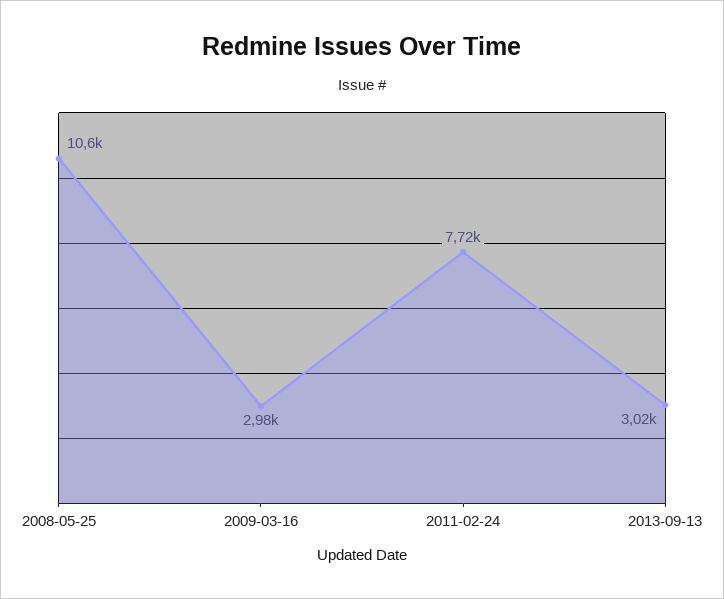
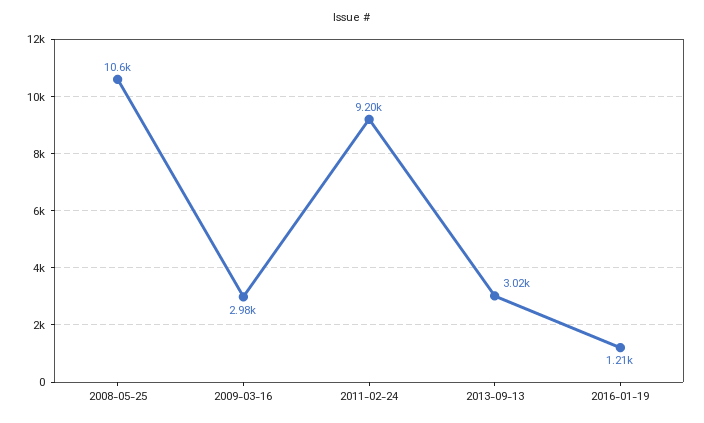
2011-02-24: 7720 -> 9200
2016-01-19: none -> 1210

